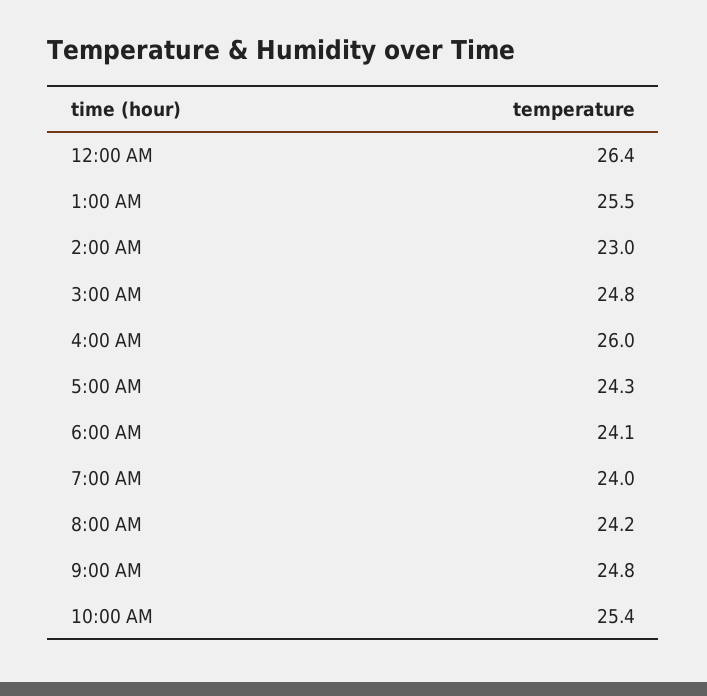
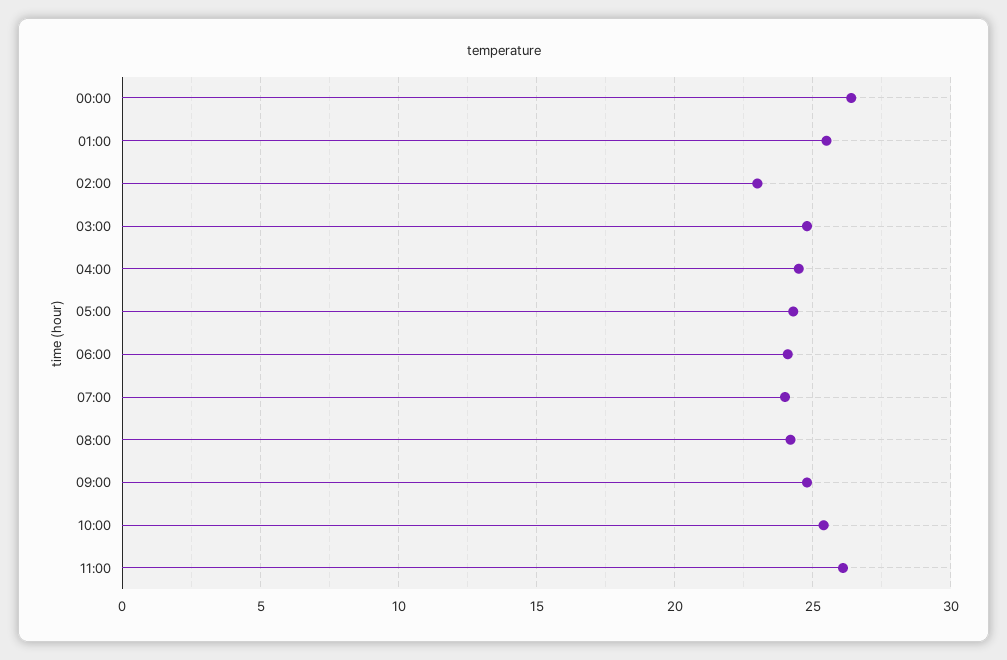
4:00 AM: 26 -> 24.5
11:00: none -> 26

